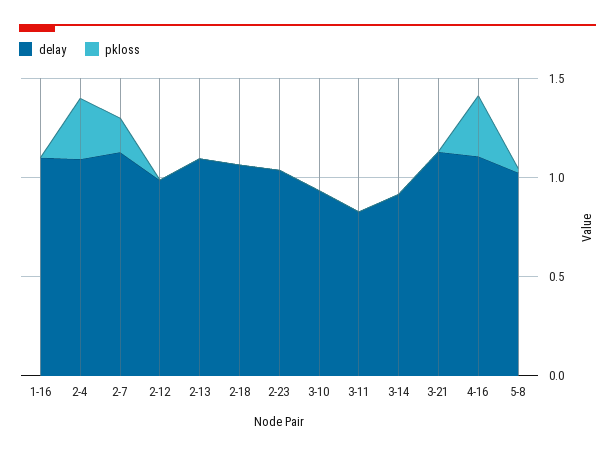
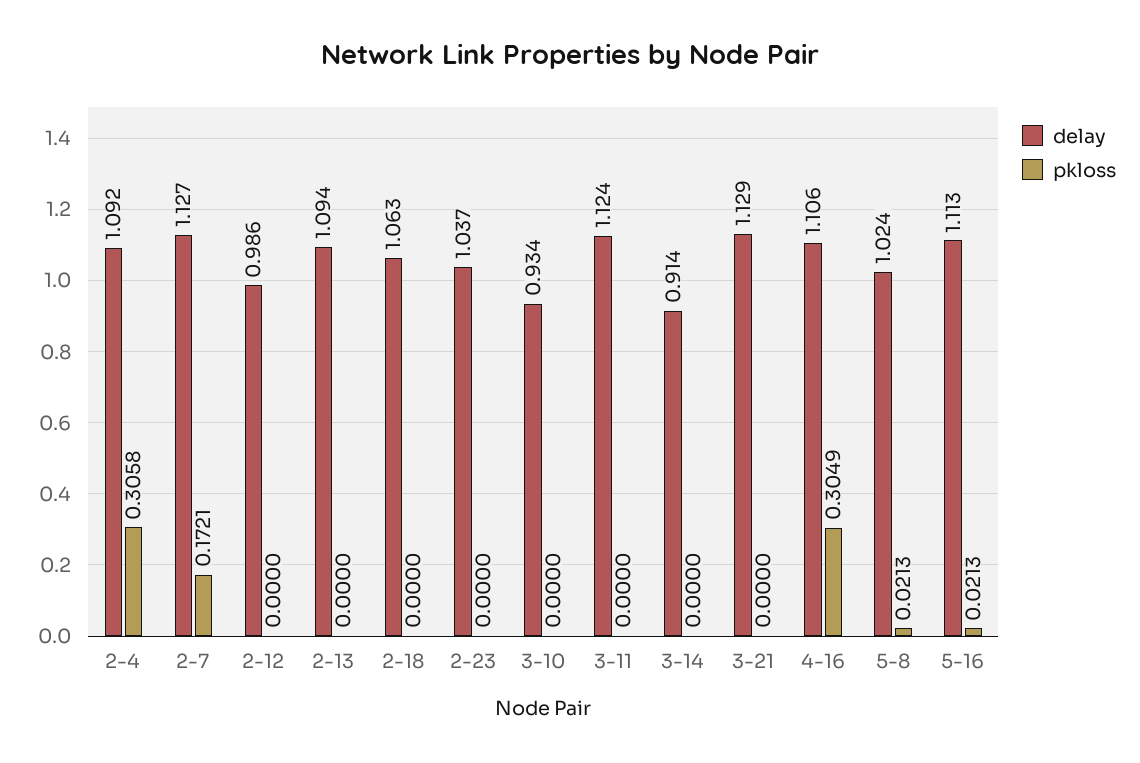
delay, 1-16: 1.1 -> none
pkloss, 1-16: 0 -> none
delay, 3-11: 0.8 -> 1.124
delay, 5-16: none -> 1.113
pkloss, 5-16: none -> 0.0213

